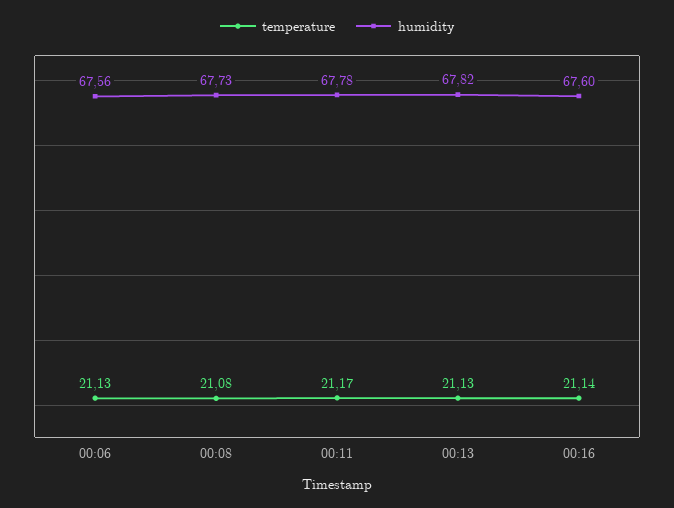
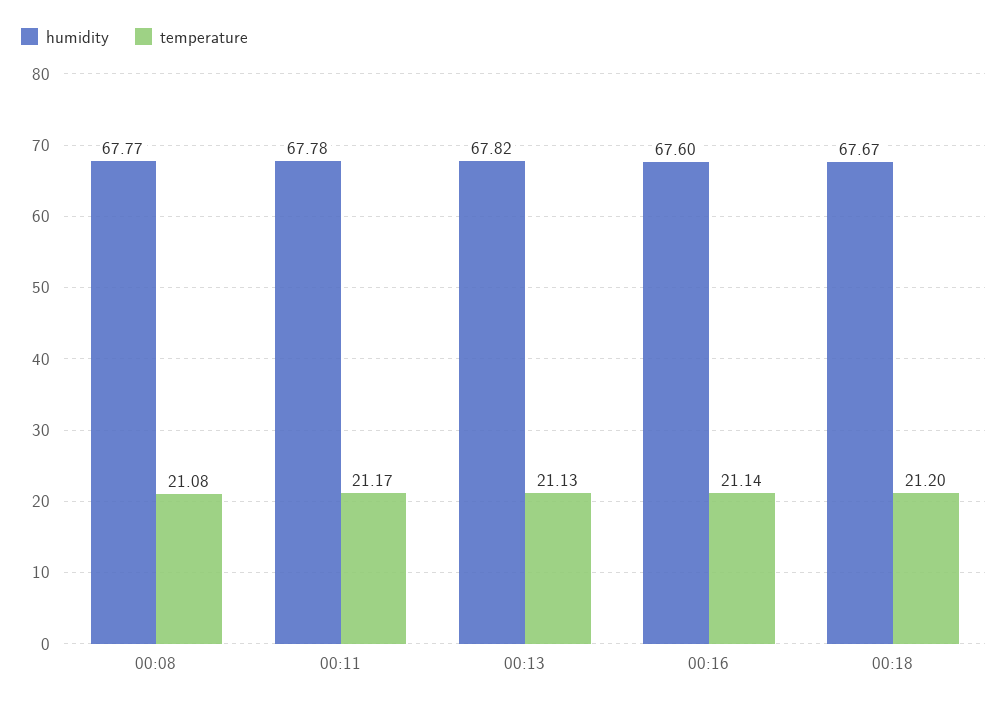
temperature, 00:06: 21.13 -> none
humidity, 00:06: 67.56 -> none
humidity, 00:08: 67.73 -> 67.77
humidity, 00:18: none -> 67.67
temperature, 00:18: none -> 21.2

